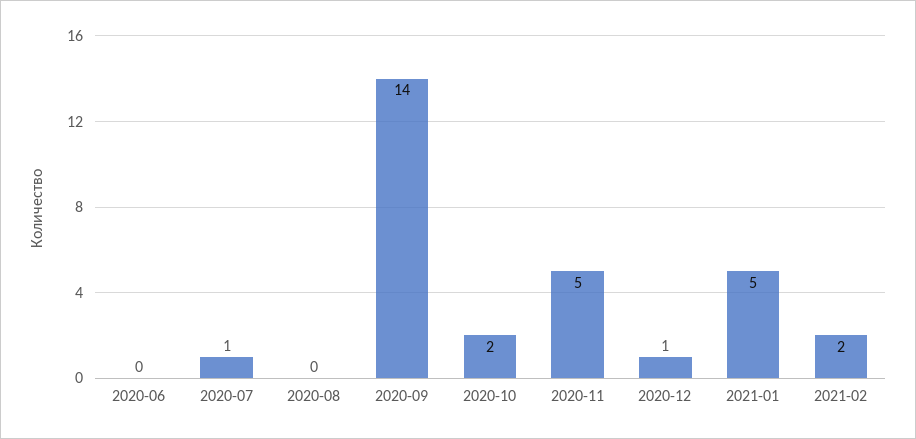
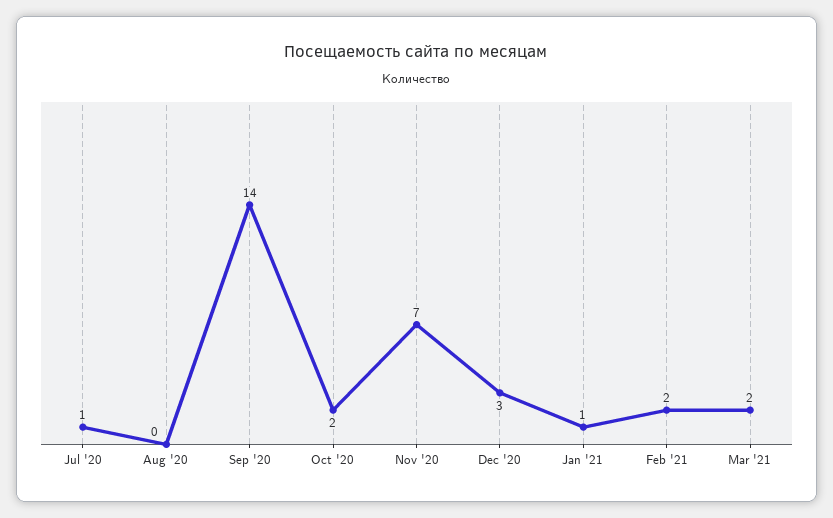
2020-06: 0 -> none
2020-11: 5 -> 7
2020-12: 1 -> 3
2021-01: 5 -> 1
Mar '21: none -> 2

